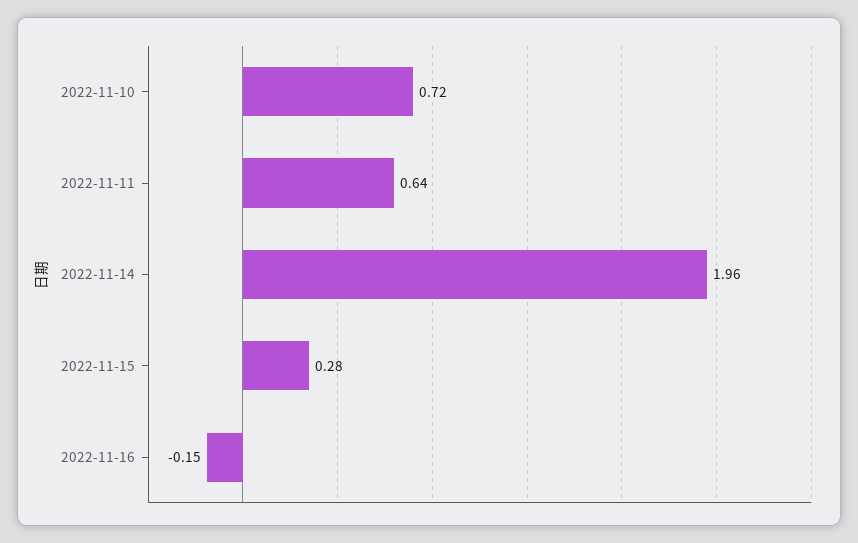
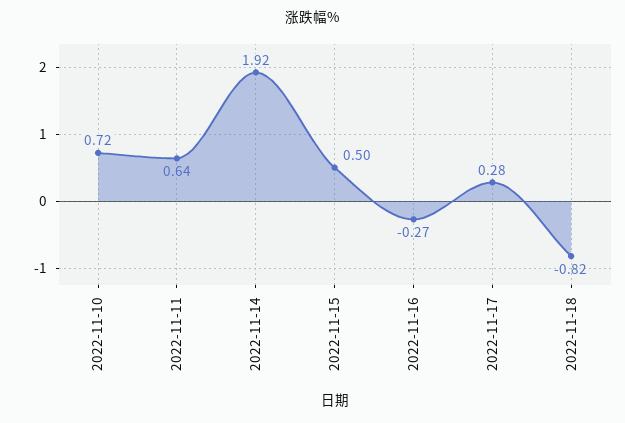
2022-11-14: 1.96 -> 1.92
2022-11-15: 0.28 -> 0.5
2022-11-16: -0.15 -> -0.27
2022-11-17: none -> 0.28
2022-11-18: none -> -0.82

